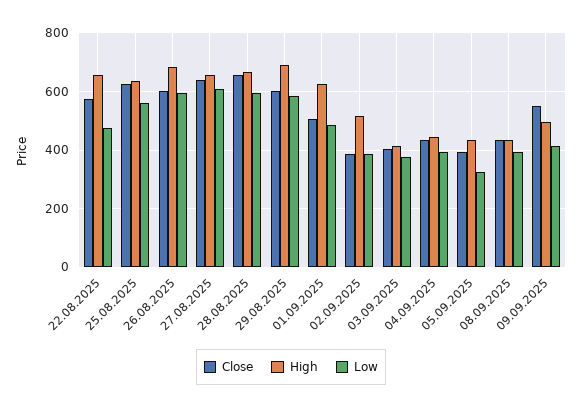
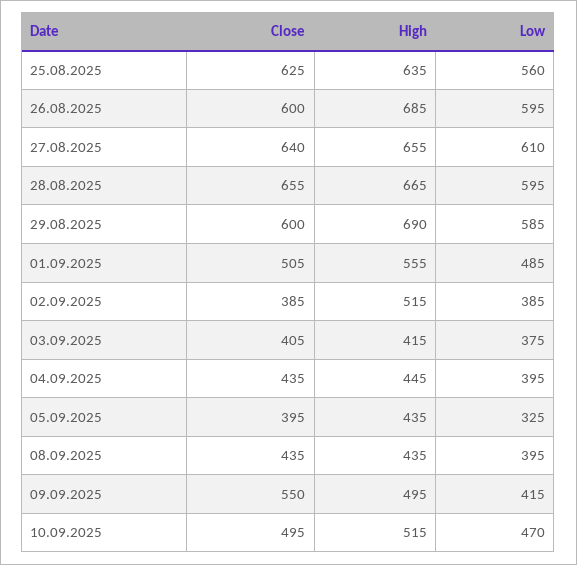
Close, 22.08.2025: 575 -> none
High, 22.08.2025: 650 -> none
Low, 22.08.2025: 475 -> none
High, 01.09.2025: 625 -> 555
Close, 10.09.2025: none -> 495
High, 10.09.2025: none -> 515
Low, 10.09.2025: none -> 470

